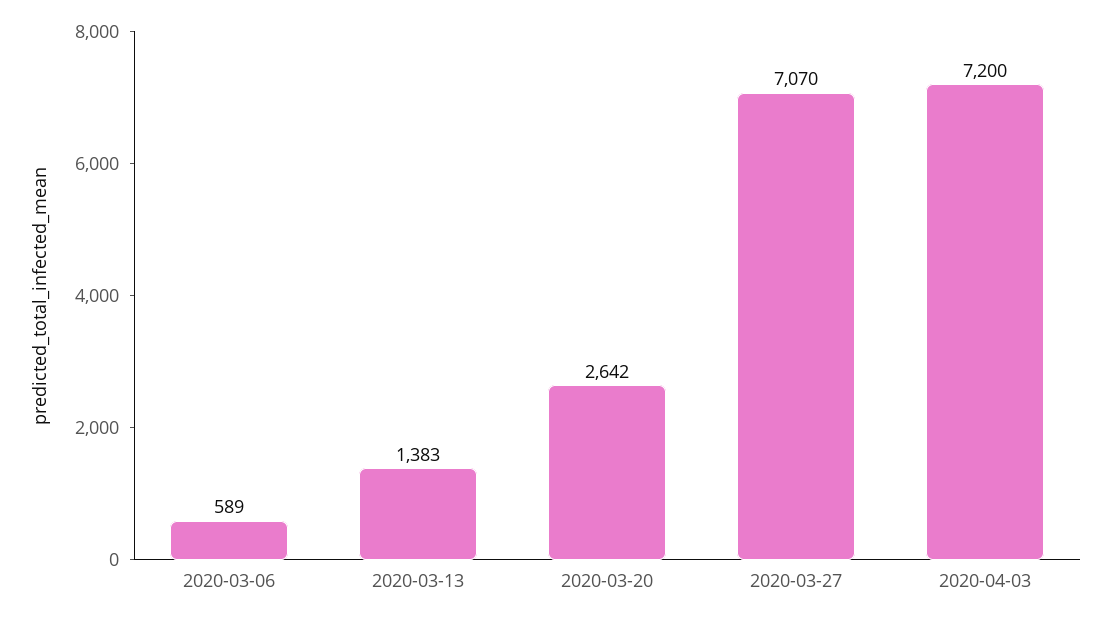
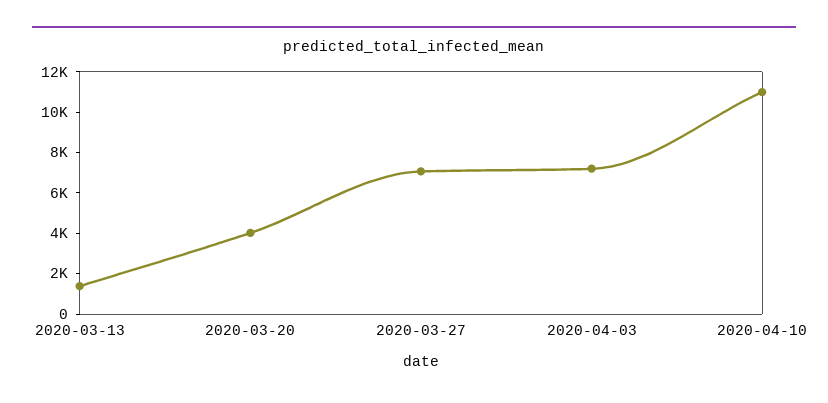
2020-03-06: 589 -> none
2020-03-20: 2642 -> 4000
2020-04-10: none -> 11000

